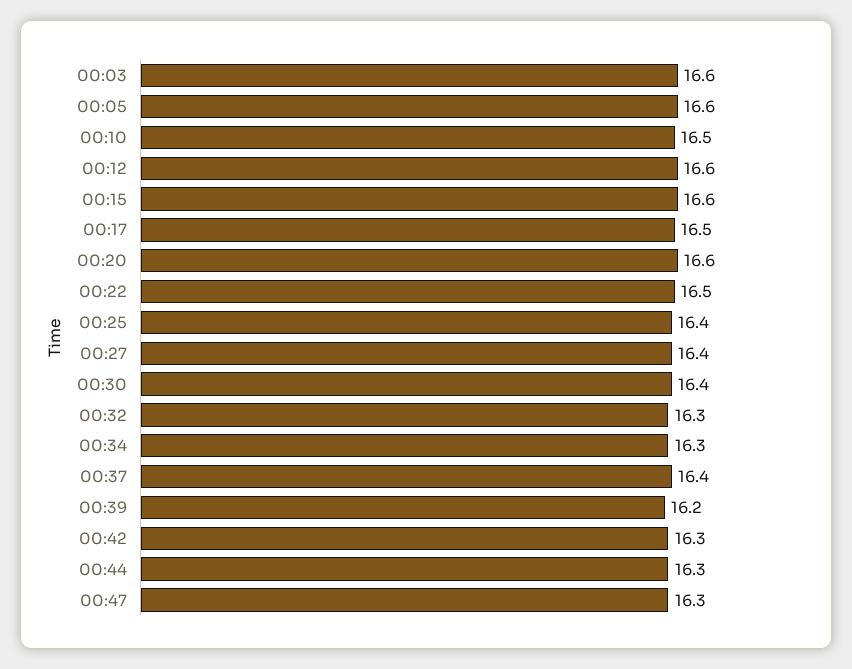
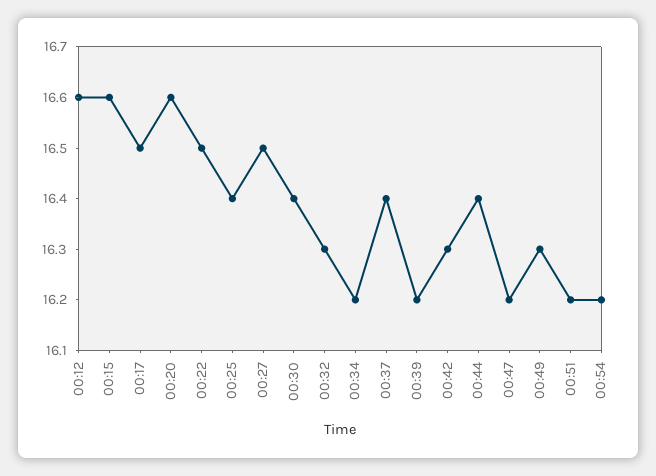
00:03: 16.6 -> none
00:05: 16.6 -> none
00:10: 16.5 -> none
00:27: 16.4 -> 16.5
00:34: 16.3 -> 16.2
00:44: 16.3 -> 16.4
00:47: 16.3 -> 16.2
00:49: none -> 16.3
00:51: none -> 16.2
00:54: none -> 16.2

